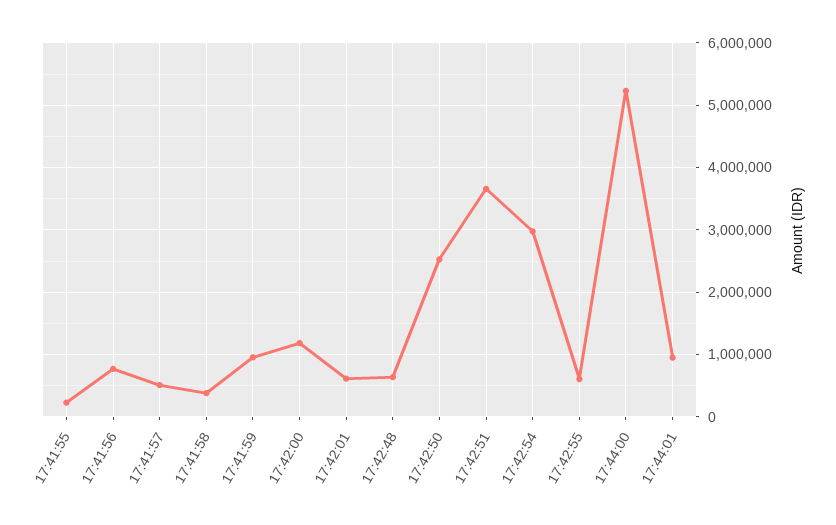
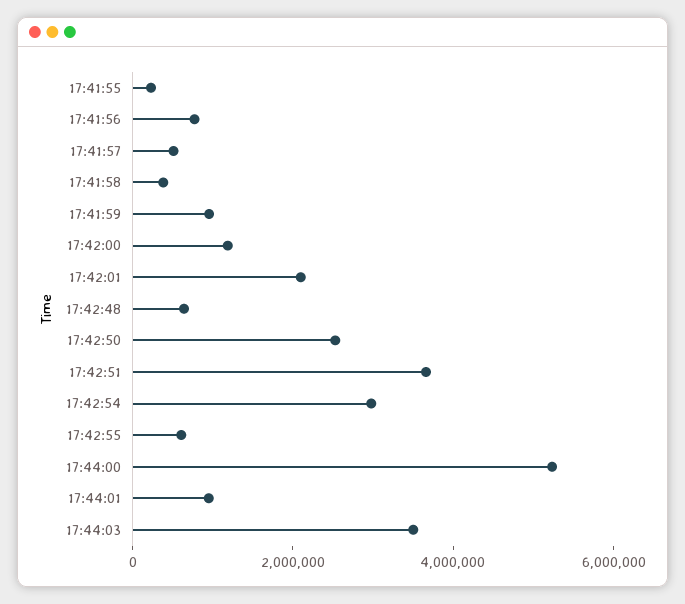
17:42:01: 600000 -> 2000000
17:44:03: none -> 3500000

